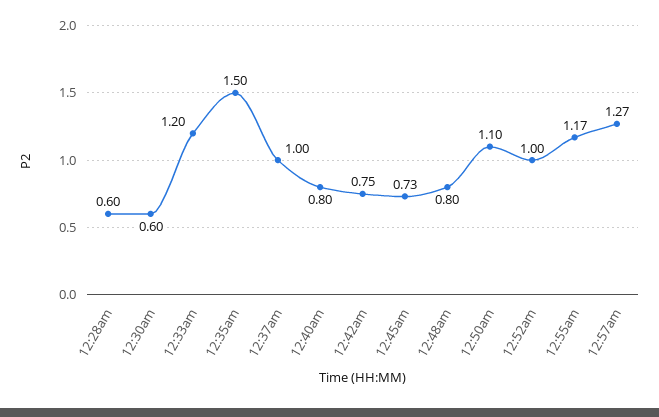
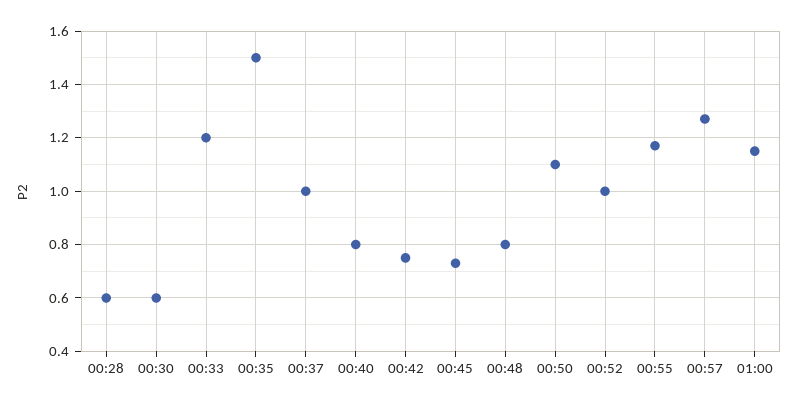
01:00: none -> 1.15

